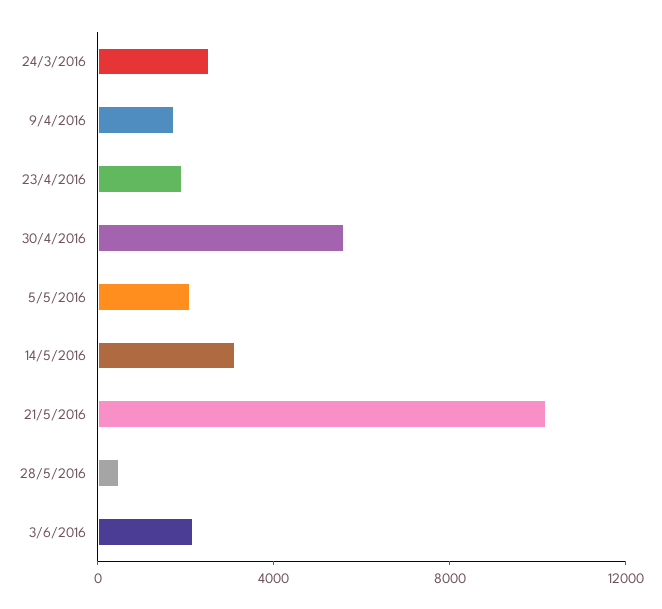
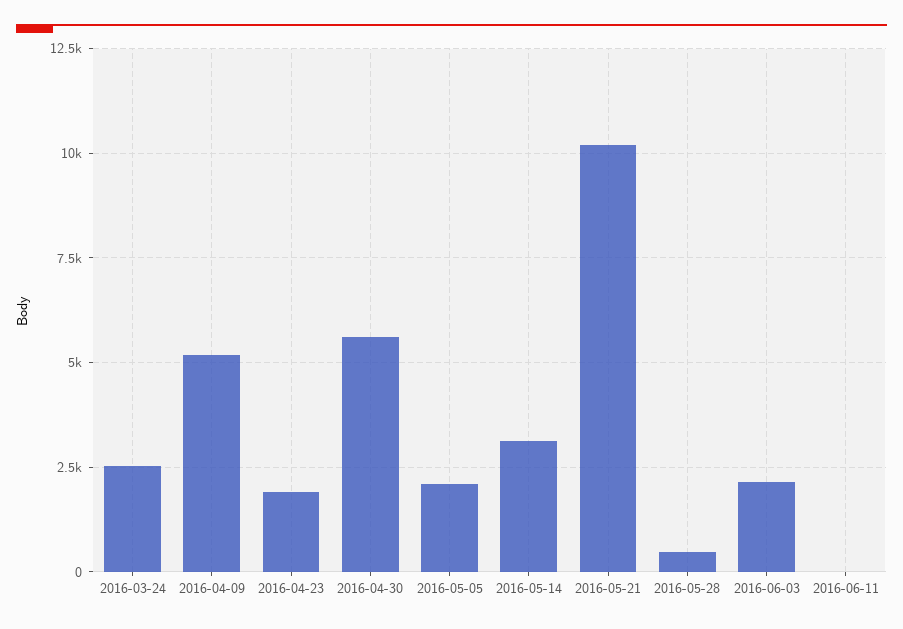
9/4/2016: 2000 -> 5250
2016-06-11: none -> 0

